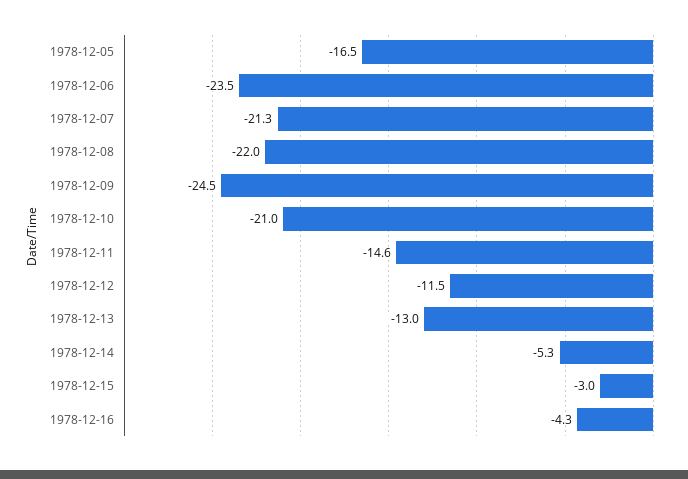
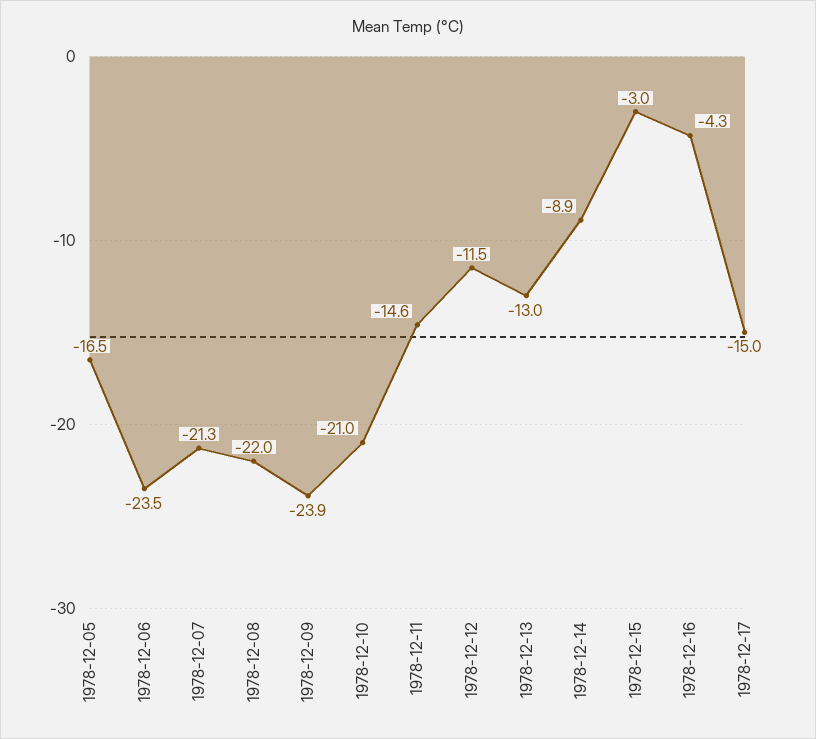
1978-12-09: -24.5 -> -23.9
1978-12-14: -5.3 -> -8.9
1978-12-17: none -> -15

